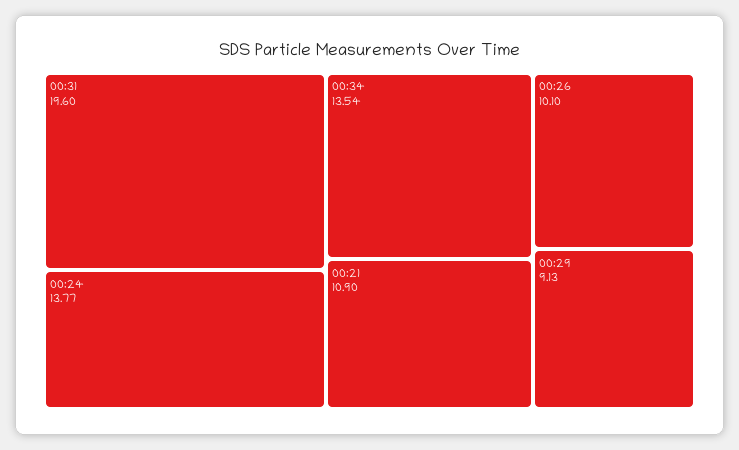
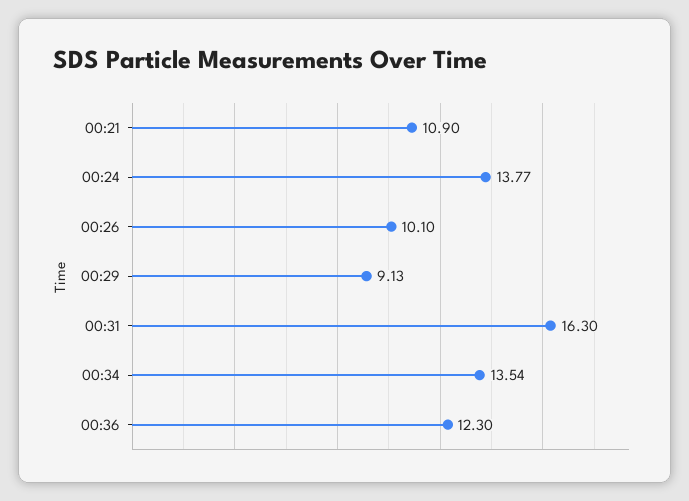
00:31: 19.6 -> 16.3
00:36: none -> 12.3

